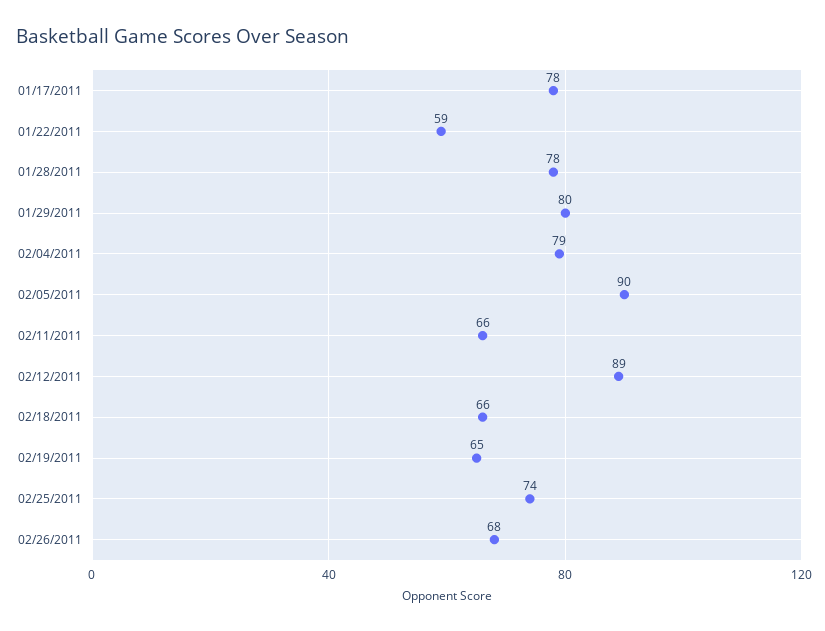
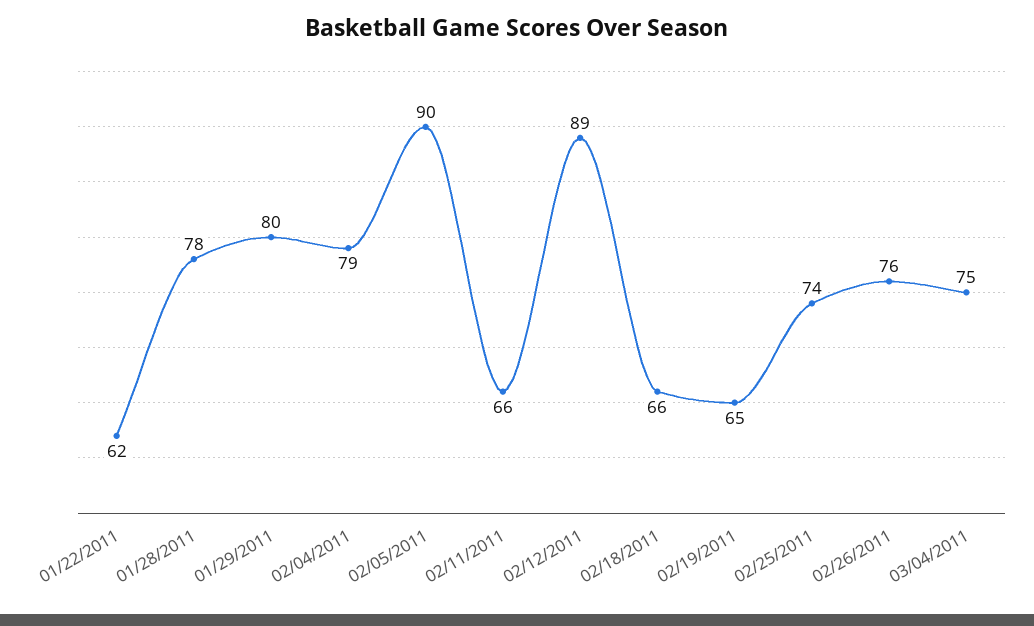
01/17/2011: 78 -> none
01/22/2011: 59 -> 62
02/26/2011: 68 -> 76
03/04/2011: none -> 75

